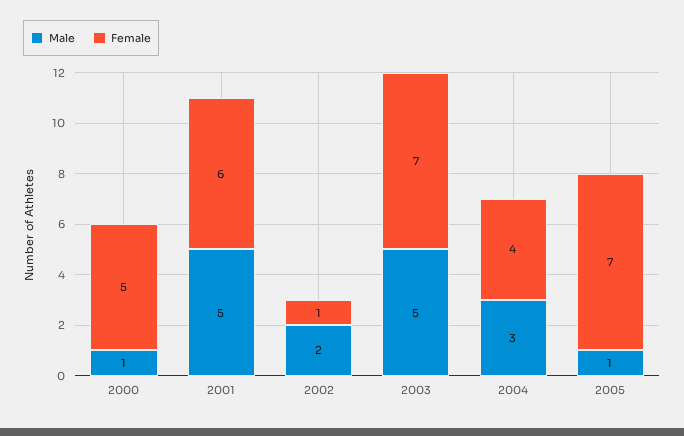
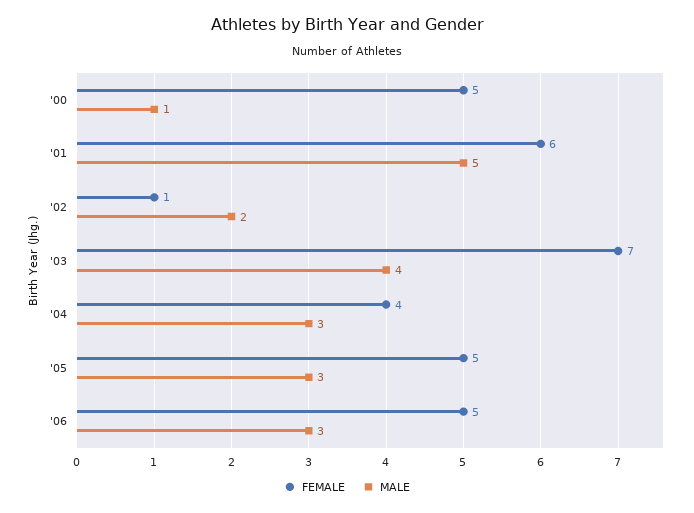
Male, 2003: 5 -> 4
Male, 2005: 1 -> 3
Female, 2005: 7 -> 5
Female, '06: none -> 5
Male, '06: none -> 3

